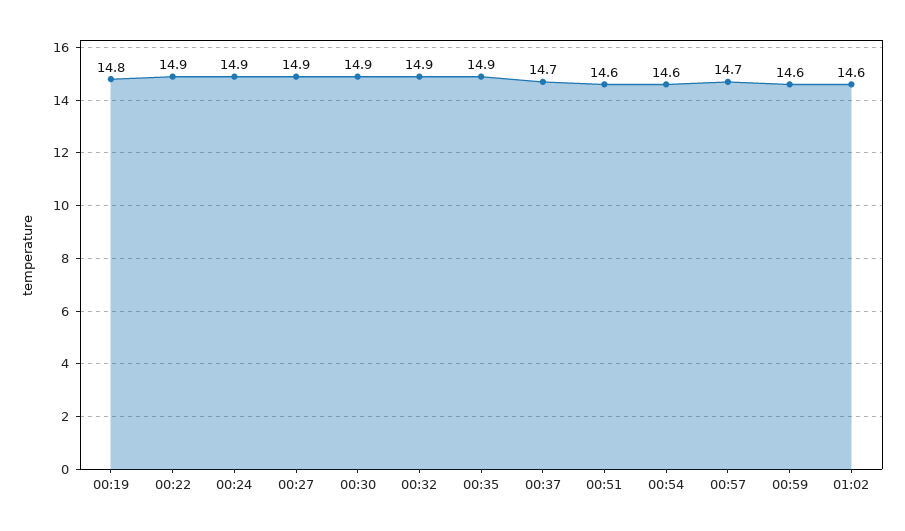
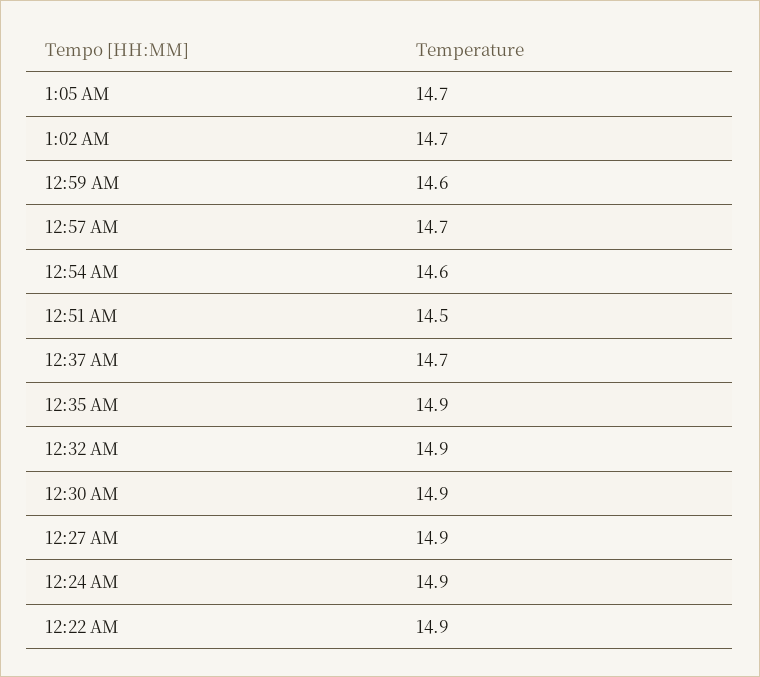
00:19: 14.8 -> none
00:51: 14.6 -> 14.5
01:02: 14.6 -> 14.7
1:05 AM: none -> 14.7

